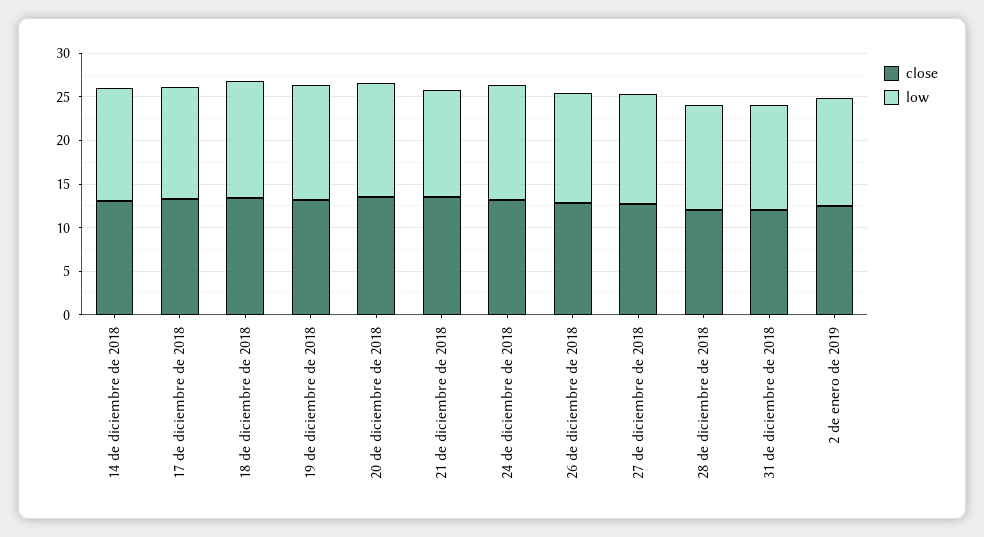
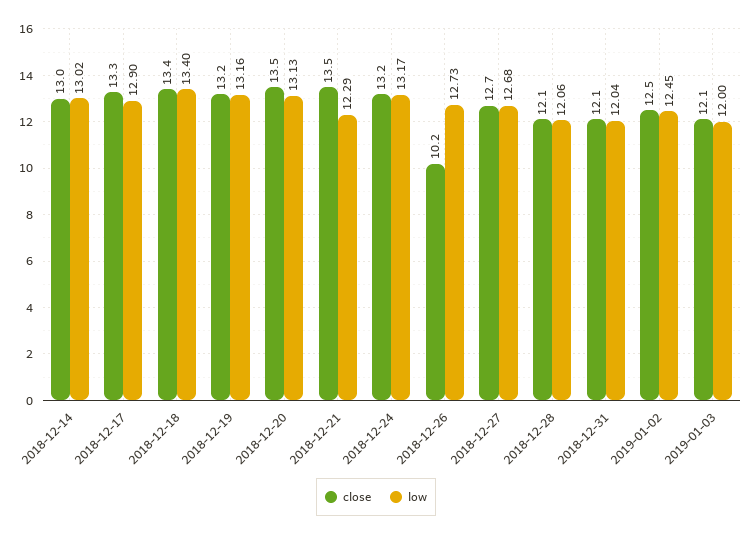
close, 26 de diciembre de 2018: 13 -> 10.2
close, 2019-01-03: none -> 12.1
low, 2019-01-03: none -> 12

